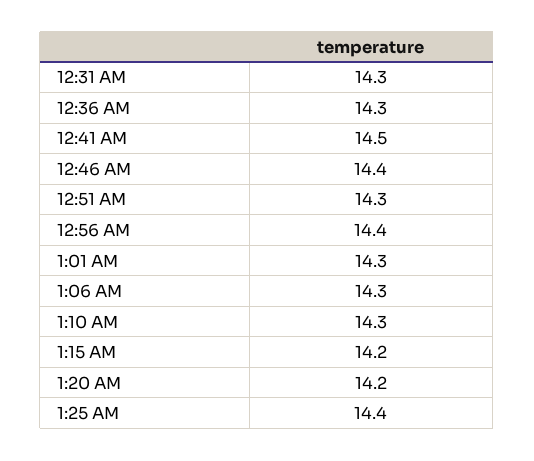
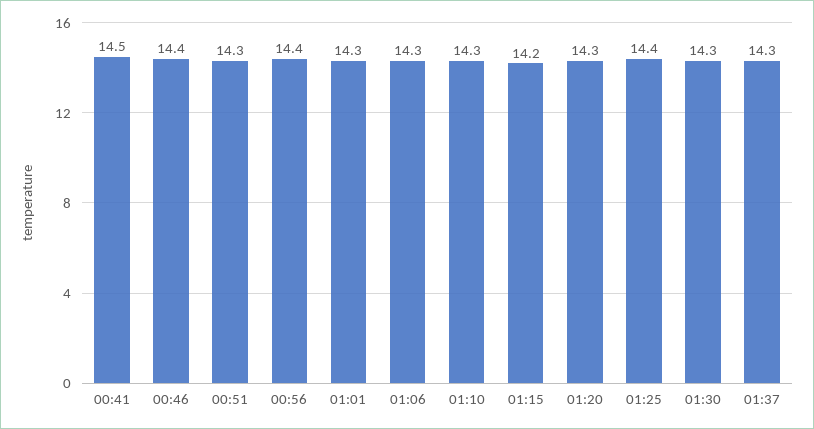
12:31 AM: 14.3 -> none
12:36 AM: 14.3 -> none
1:20 AM: 14.2 -> 14.3
01:30: none -> 14.3
01:37: none -> 14.3

